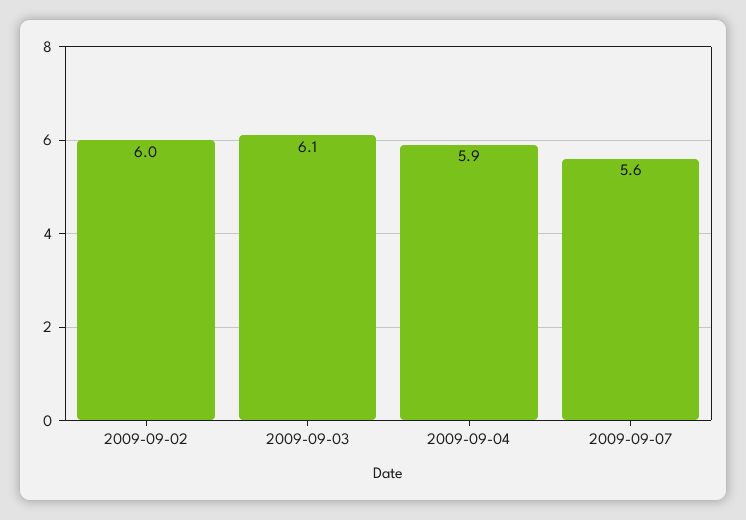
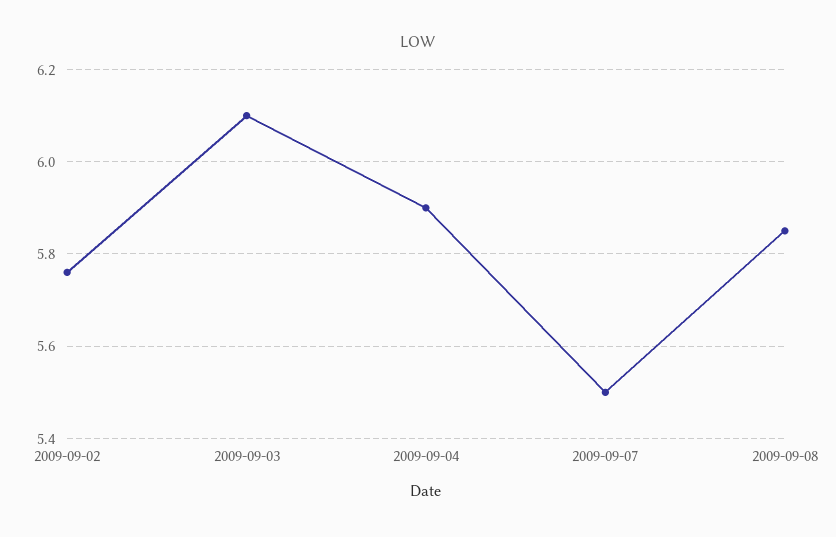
2009-09-02: 6 -> 5.75
2009-09-07: 5.6 -> 5.5
2009-09-08: none -> 5.85

